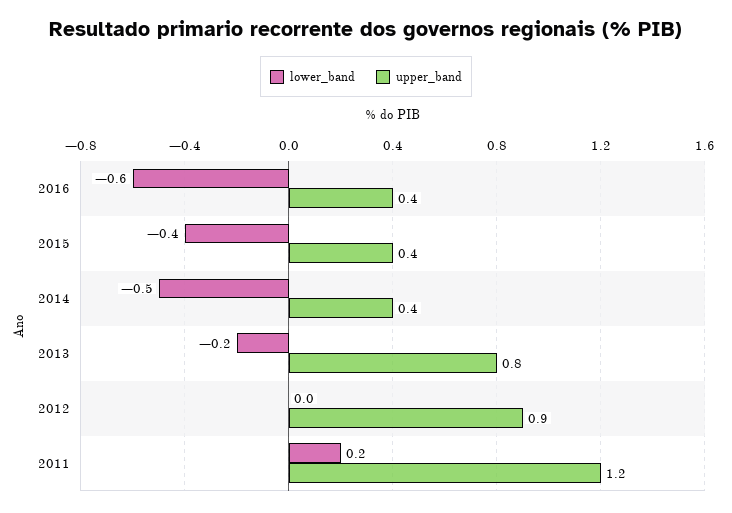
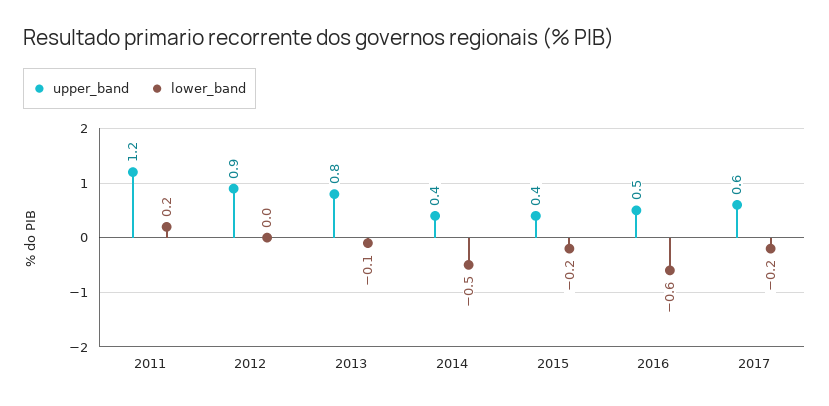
upper_band, 2016: 0.4 -> 0.5
lower_band, 2015: -0.4 -> -0.2
lower_band, 2013: -0.2 -> -0.1
upper_band, 2017: none -> 0.6
lower_band, 2017: none -> -0.2

